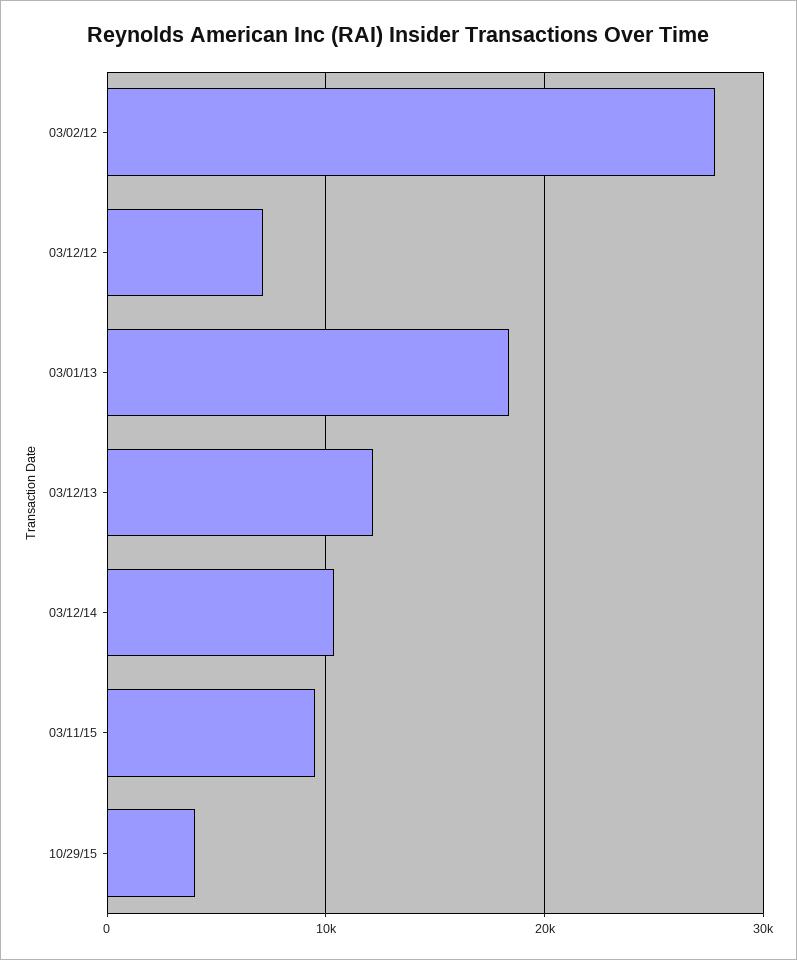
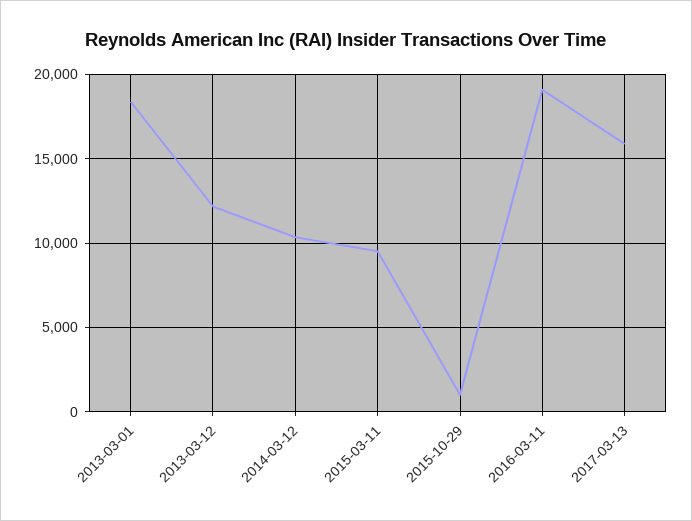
03/02/12: 28000 -> none
03/12/12: 7000 -> none
10/29/15: 4000 -> 1000
2016-03-11: none -> 19000
2017-03-13: none -> 16000

